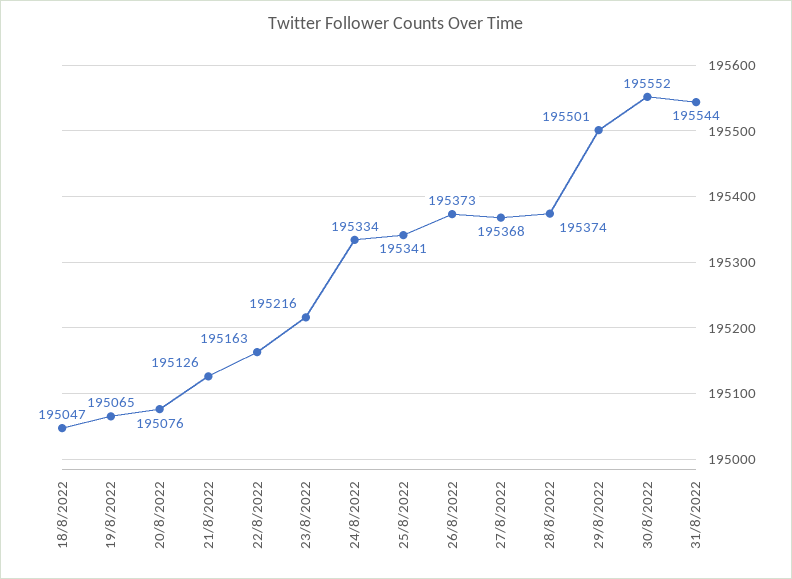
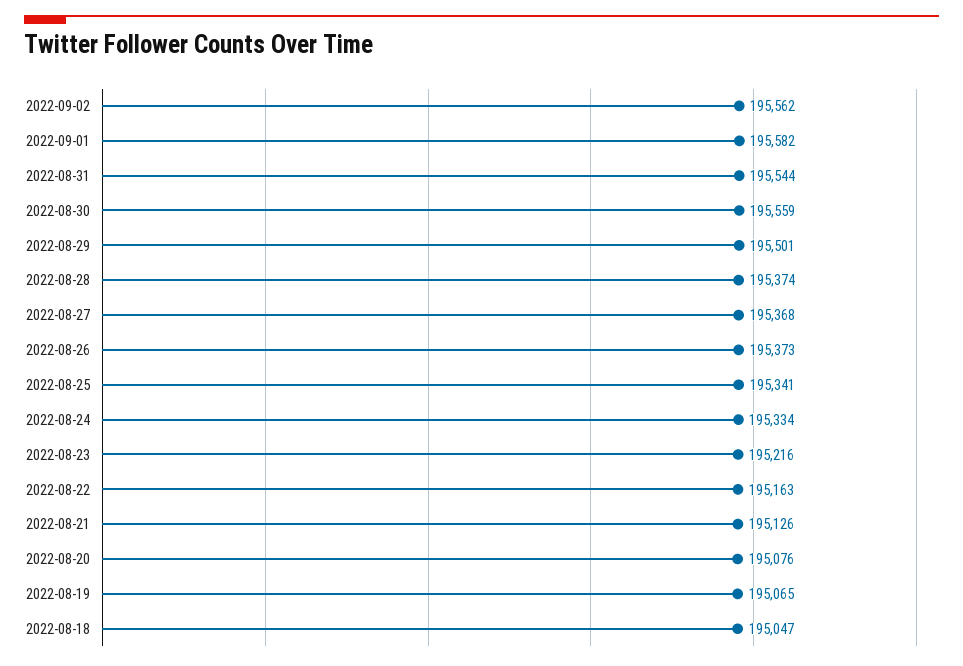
30/8/2022: 195552 -> 195559
2022-09-02: none -> 195562
2022-09-01: none -> 195582

